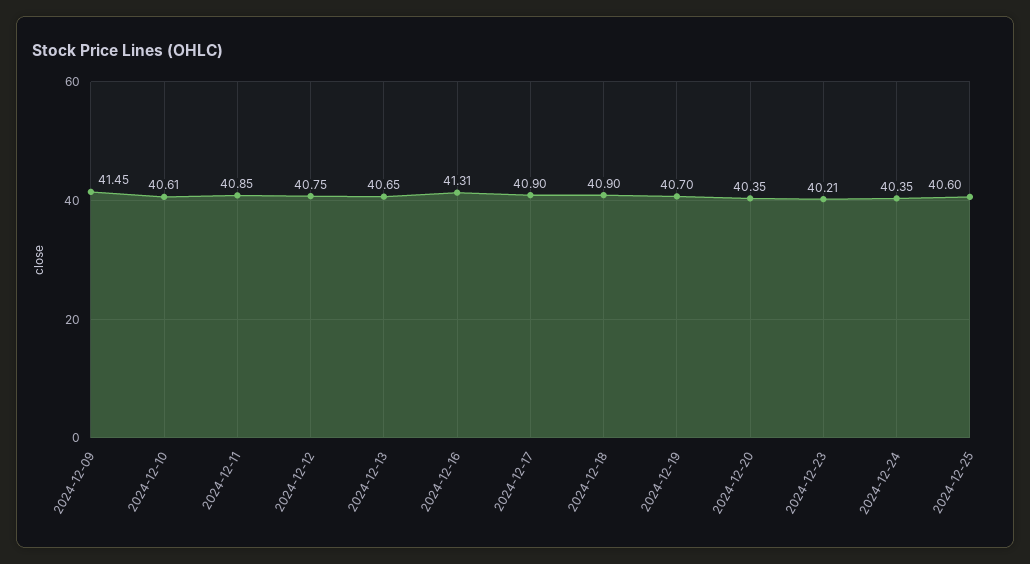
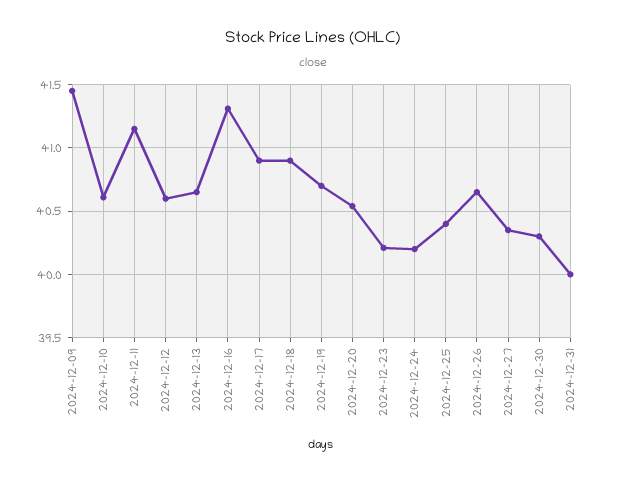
2024-12-11: 40.85 -> 41.15
2024-12-12: 40.75 -> 40.6
2024-12-20: 40.35 -> 40.55
2024-12-24: 40.35 -> 40.2
2024-12-25: 40.6 -> 40.4
2024-12-26: none -> 40.65
2024-12-27: none -> 40.35
2024-12-30: none -> 40.3
2024-12-31: none -> 40

